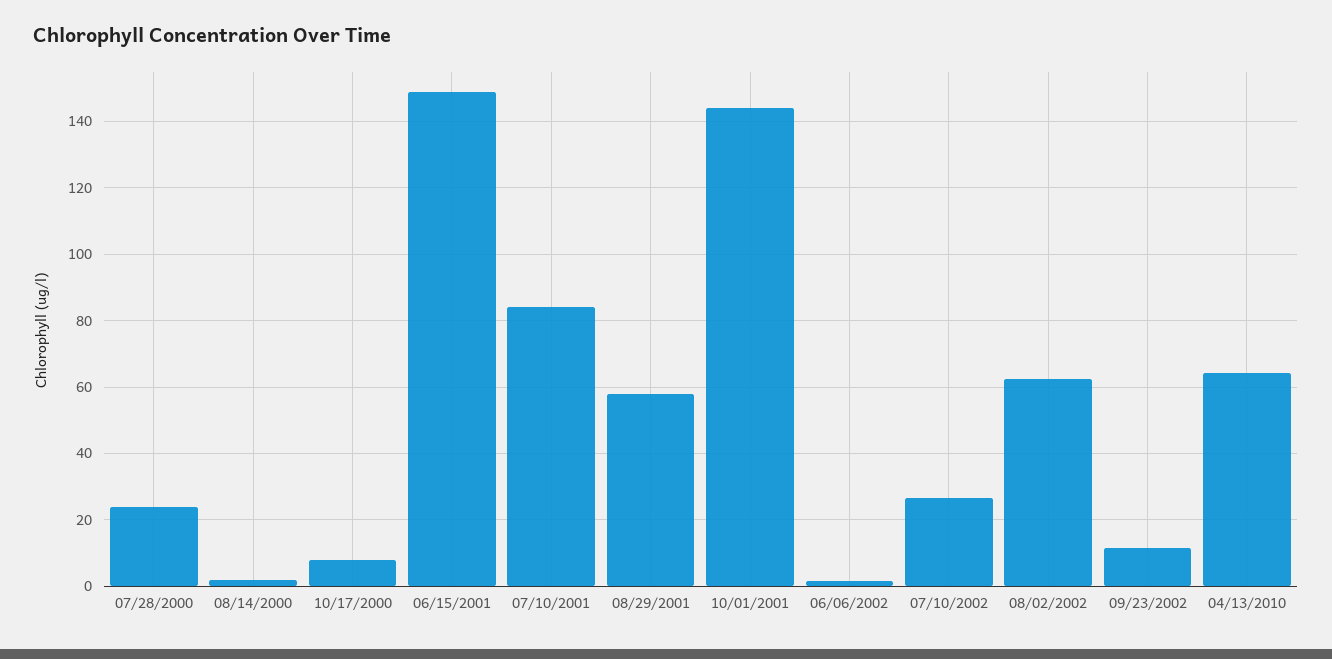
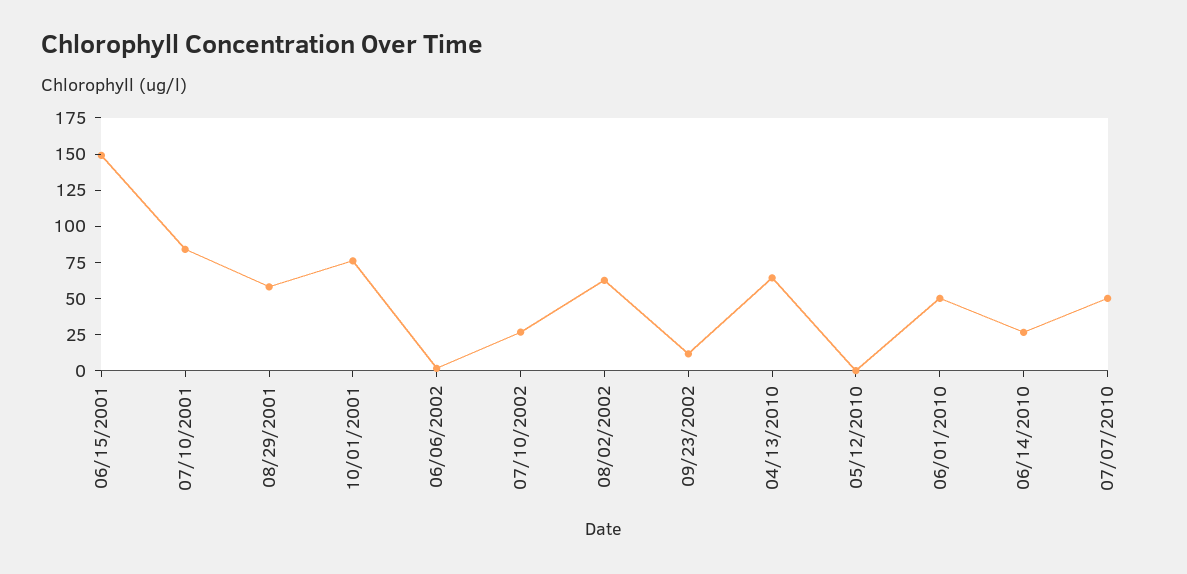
07/28/2000: 24 -> none
08/14/2000: 2 -> none
10/17/2000: 8 -> none
10/01/2001: 144 -> 75
05/12/2010: none -> 0
06/01/2010: none -> 50
06/14/2010: none -> 25
07/07/2010: none -> 50

